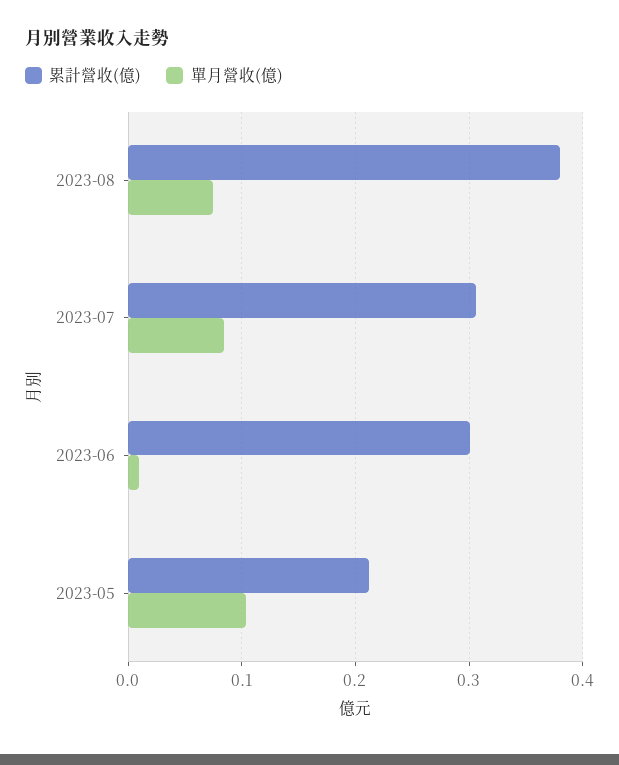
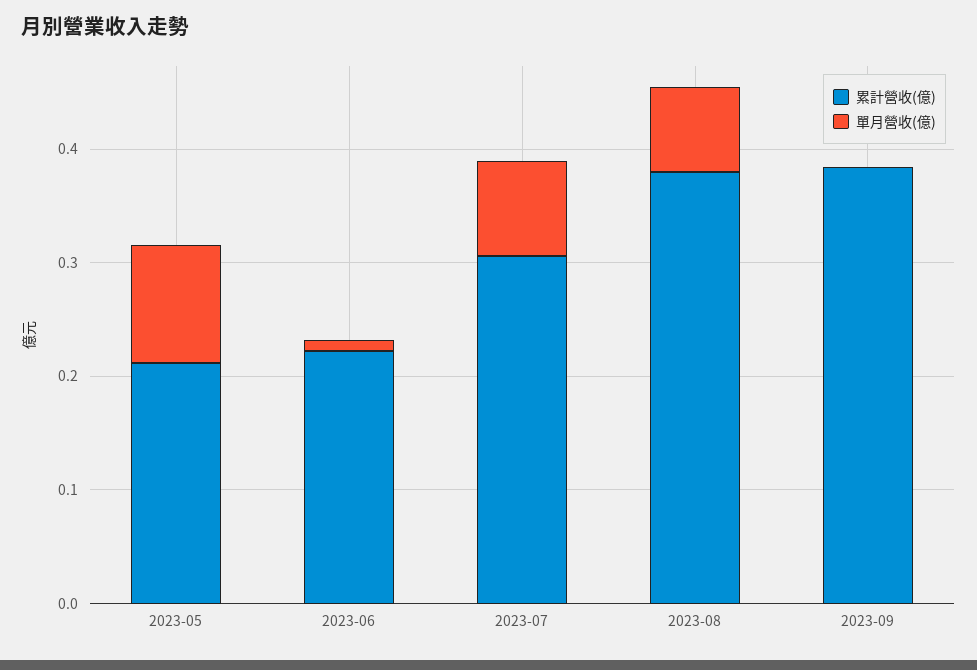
累計營收(億), 2023-06: 0.3 -> 0.22
累計營收(億), 2023-09: none -> 0.38
單月營收(億), 2023-09: none -> 0

